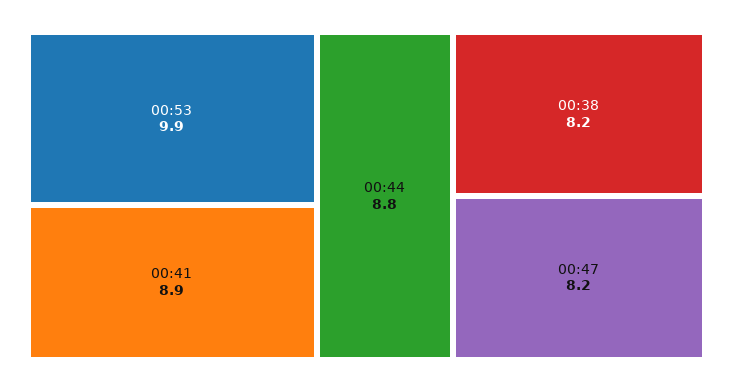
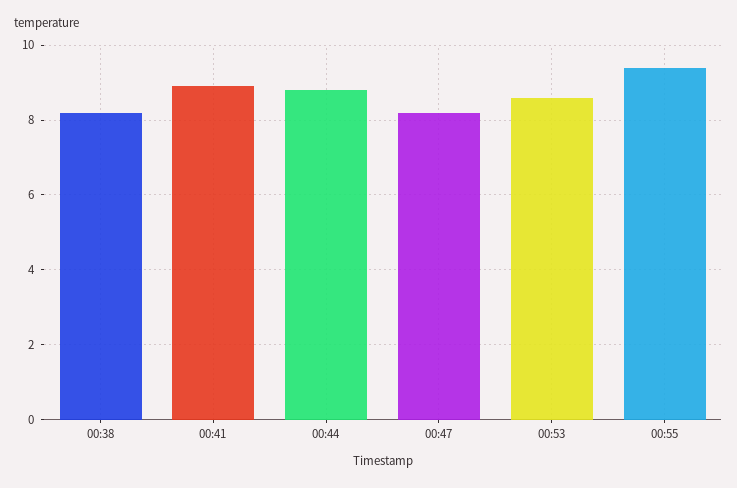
00:53: 9.9 -> 8.5
00:55: none -> 9.5

